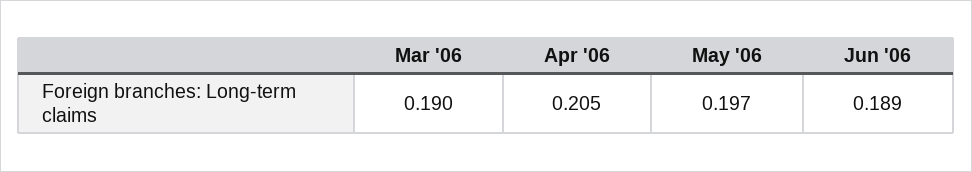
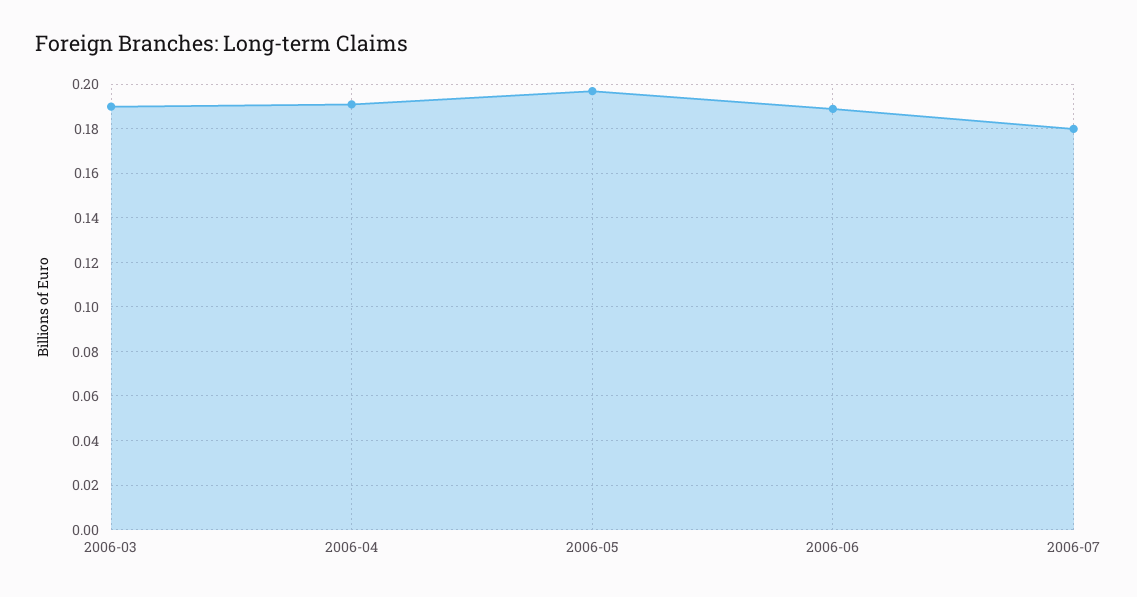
Apr '06: 0.205 -> 0.19
2006-07: none -> 0.18

